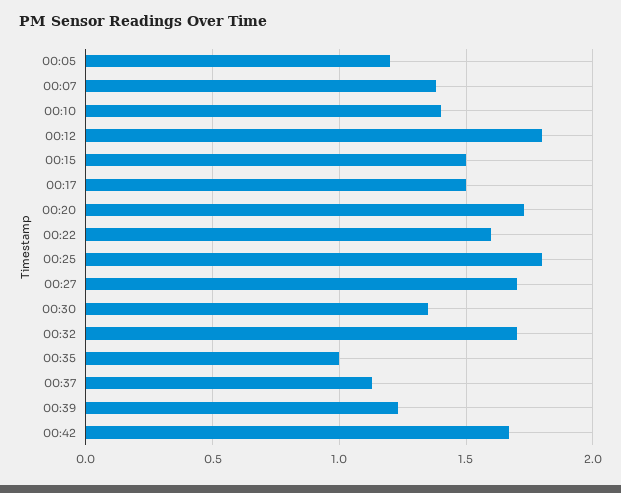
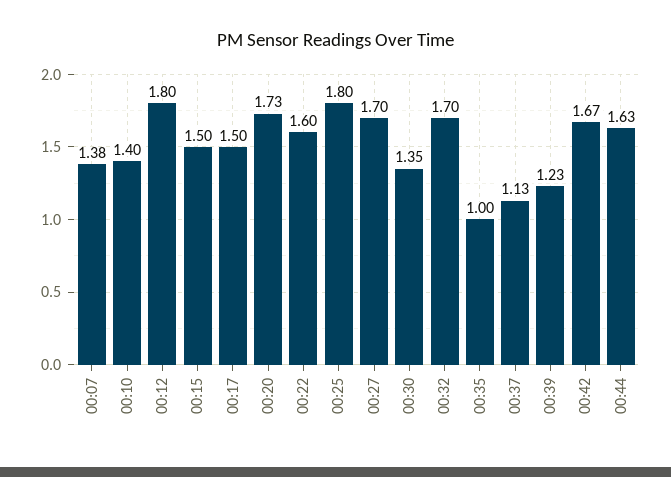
00:05: 1.2 -> none
00:44: none -> 1.63

